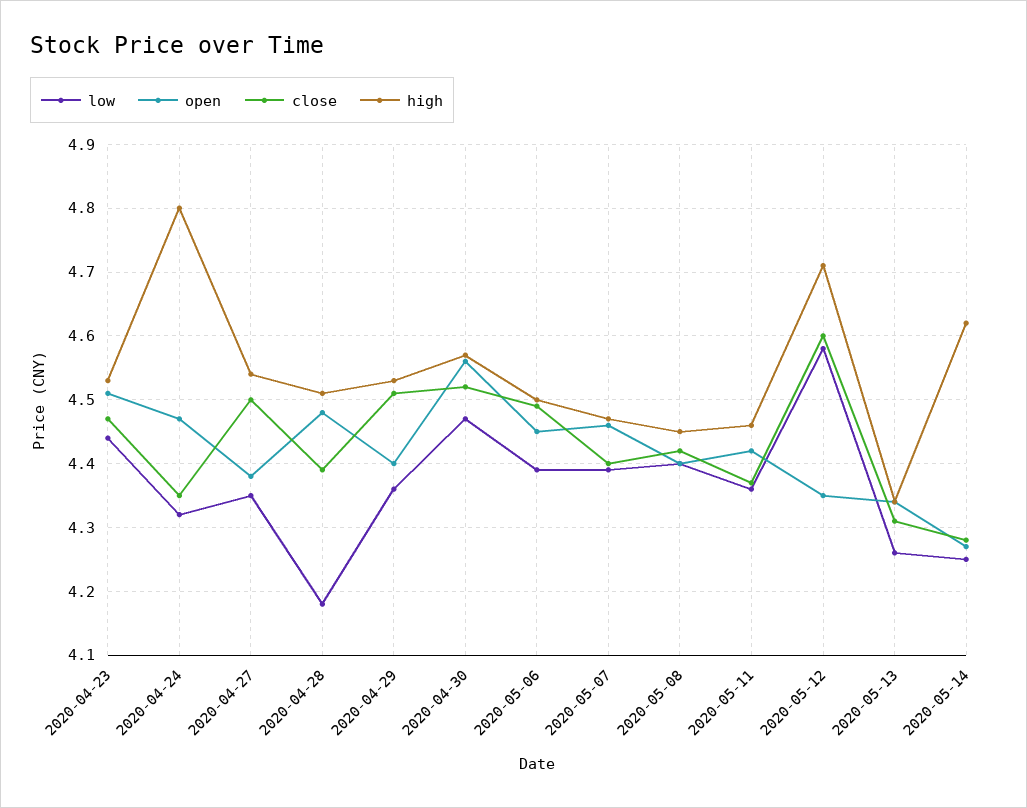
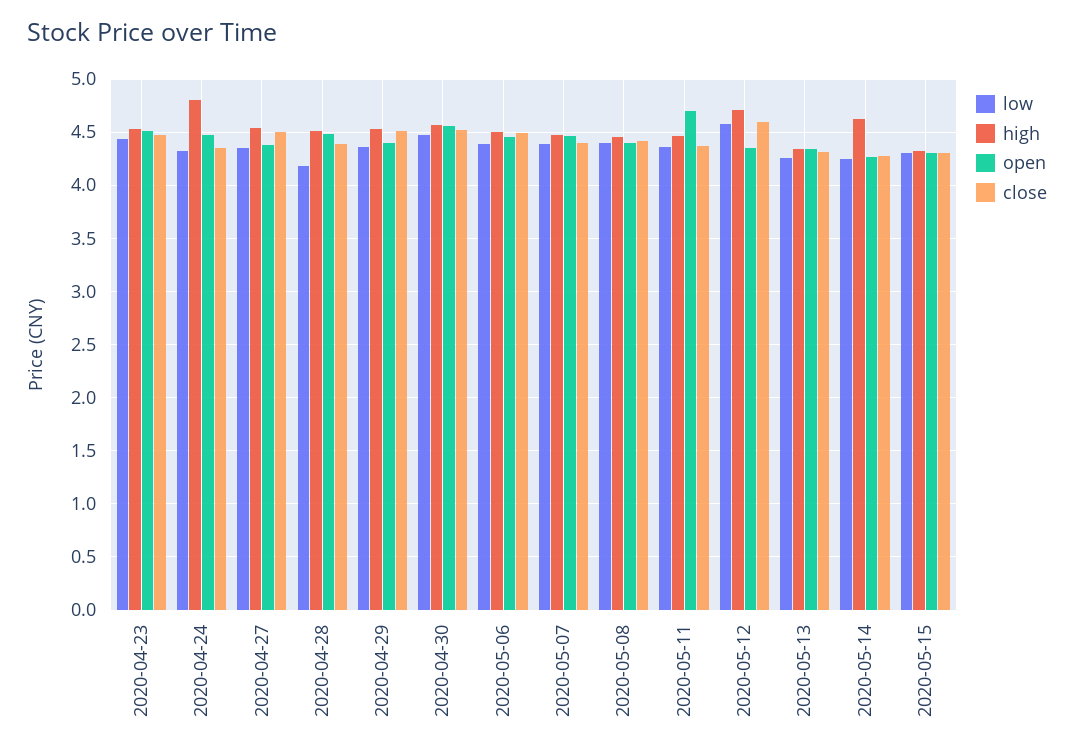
open, 2020-05-11: 4.42 -> 4.7
low, 2020-05-15: none -> 4.3
high, 2020-05-15: none -> 4.3
open, 2020-05-15: none -> 4.3
close, 2020-05-15: none -> 4.3

